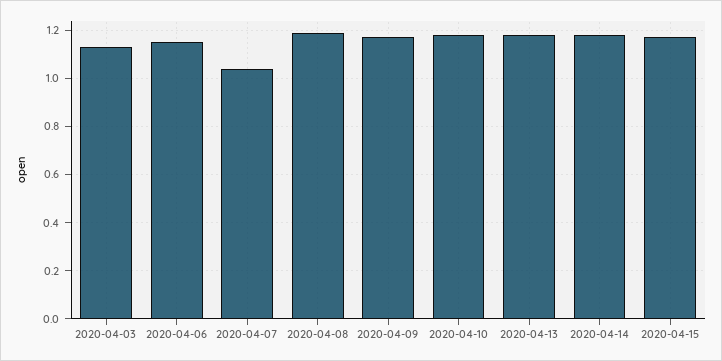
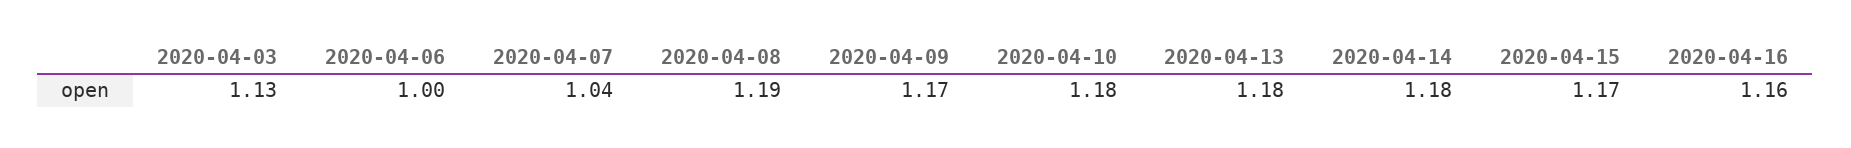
2020-04-06: 1.15 -> 1
2020-04-16: none -> 1.16

